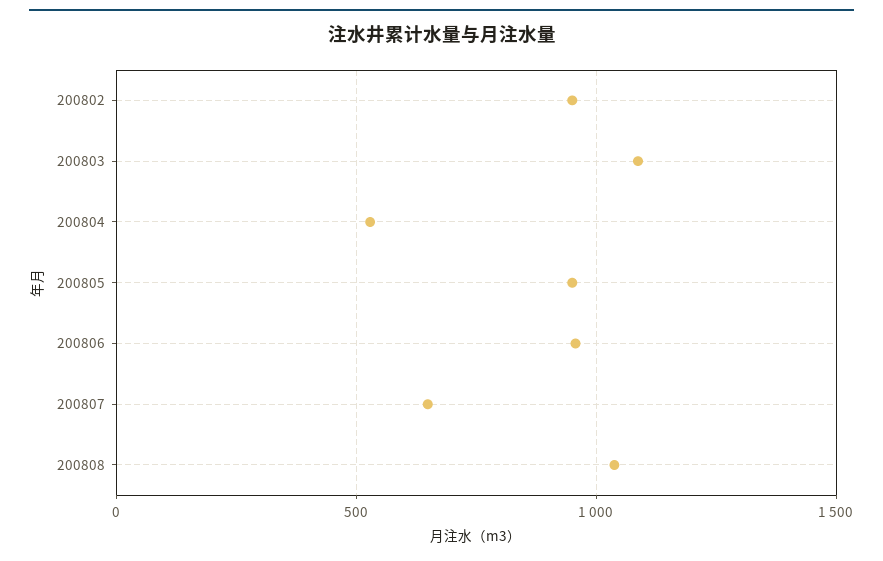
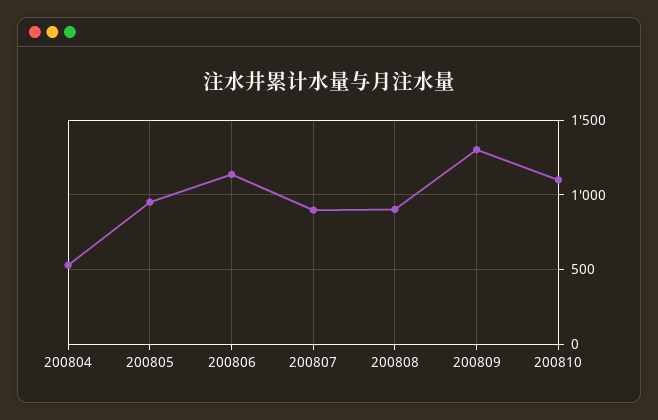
200802: 950 -> none
200803: 1100 -> none
200806: 950 -> 1150
200807: 650 -> 900
200808: 1050 -> 900
200809: none -> 1300
200810: none -> 1100

